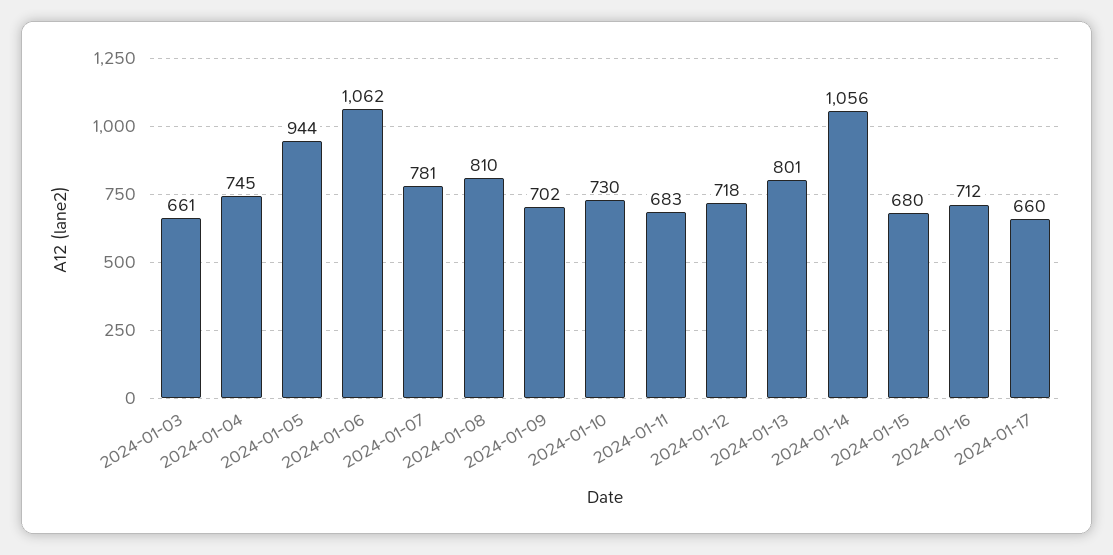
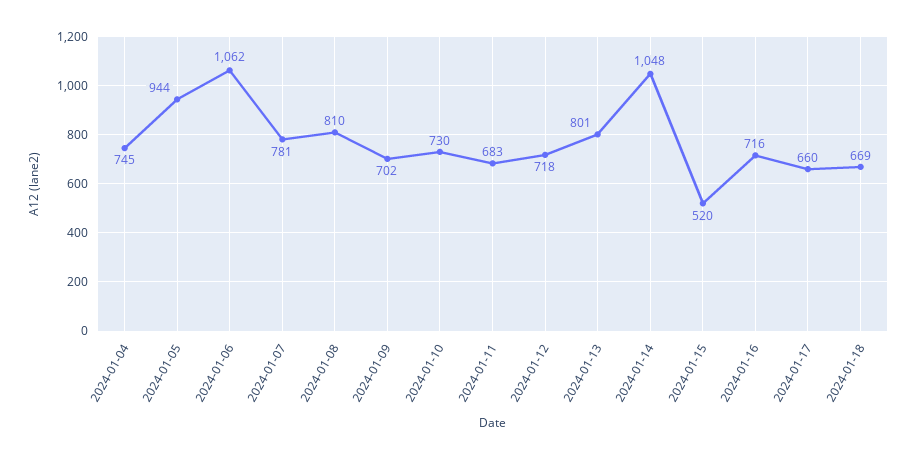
2024-01-03: 661 -> none
2024-01-14: 1056 -> 1048
2024-01-15: 680 -> 520
2024-01-16: 712 -> 716
2024-01-18: none -> 669

